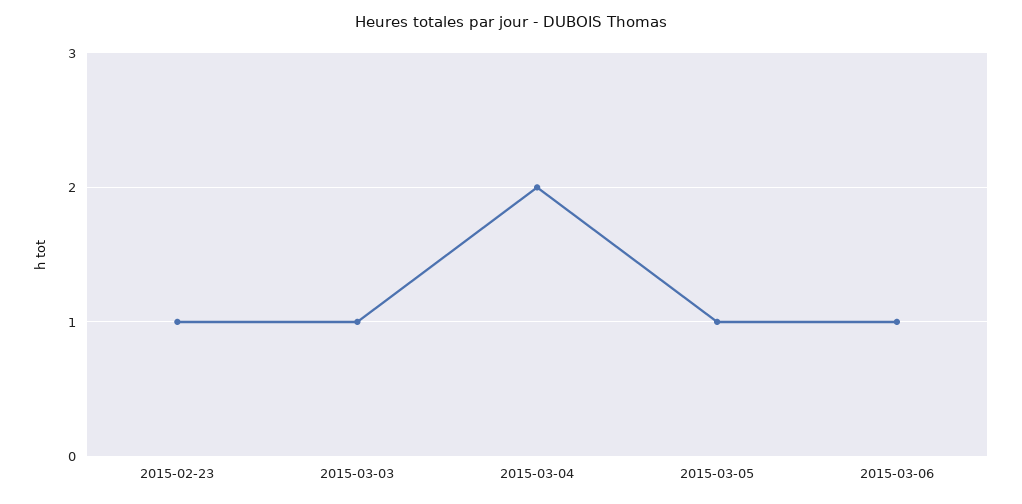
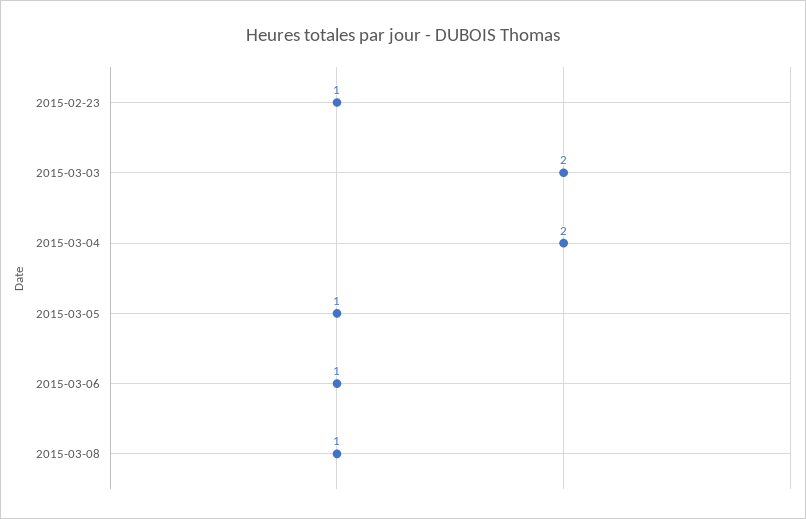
2015-03-03: 1 -> 2
2015-03-08: none -> 1

